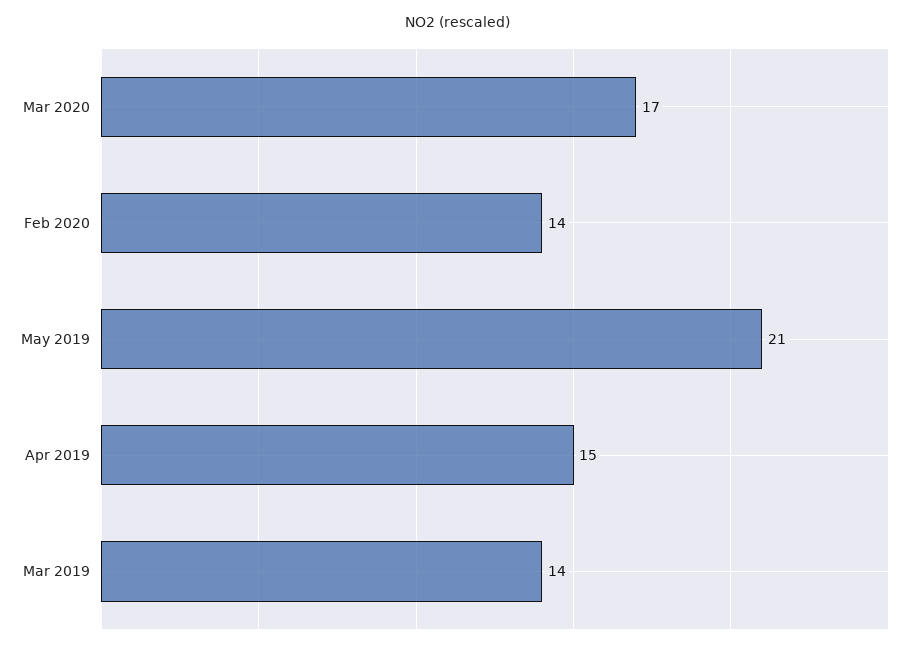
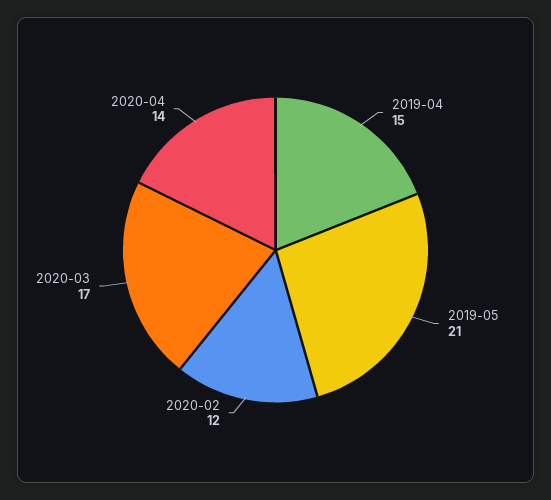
Feb 2020: 14 -> 12
Mar 2019: 14 -> none
2020-04: none -> 14

